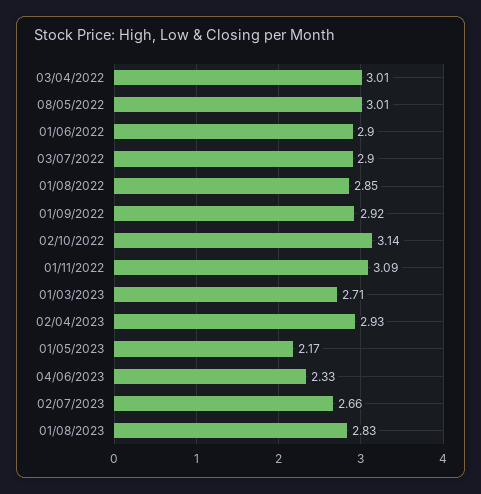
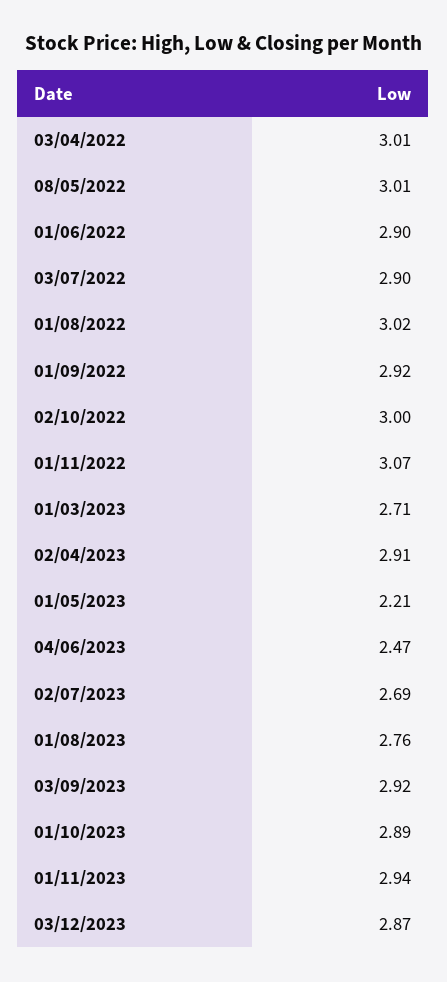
01/08/2022: 2.85 -> 3.02
02/10/2022: 3.14 -> 3
01/11/2022: 3.09 -> 3.07
02/04/2023: 2.93 -> 2.91
01/05/2023: 2.17 -> 2.21
04/06/2023: 2.33 -> 2.47
02/07/2023: 2.66 -> 2.69
01/08/2023: 2.83 -> 2.76
03/09/2023: none -> 2.92
01/10/2023: none -> 2.89
01/11/2023: none -> 2.94
03/12/2023: none -> 2.87

